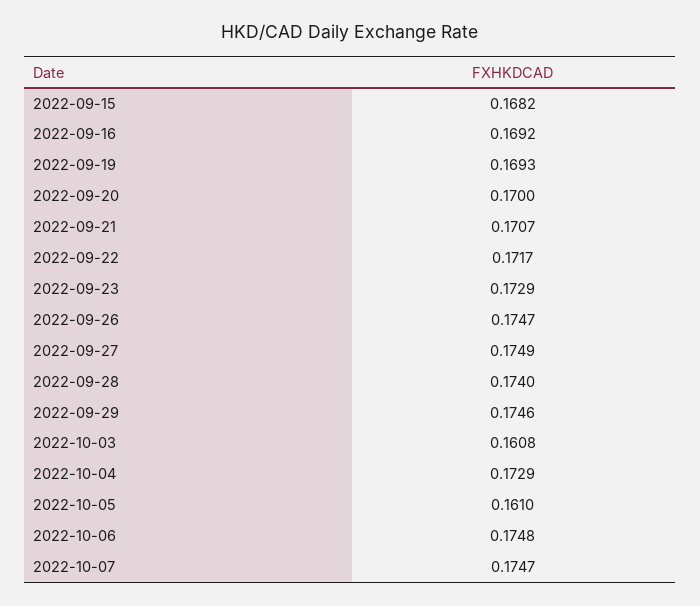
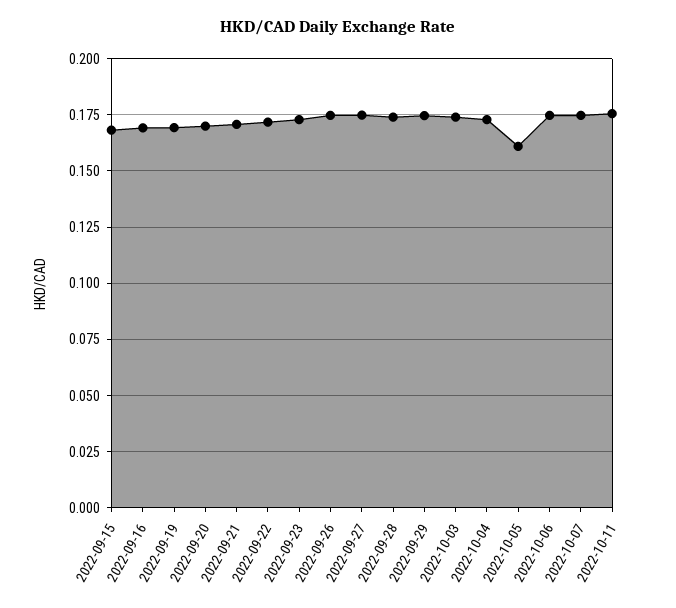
2022-10-03: 0.1608 -> 0.175
2022-10-11: none -> 0.175

